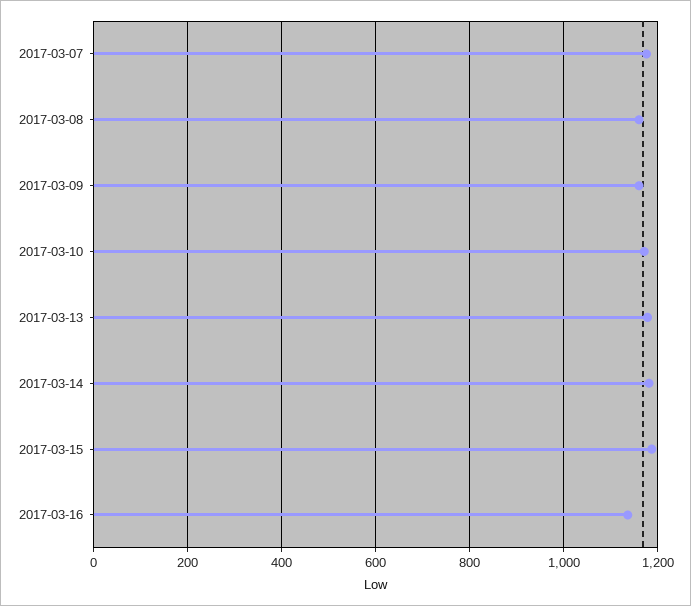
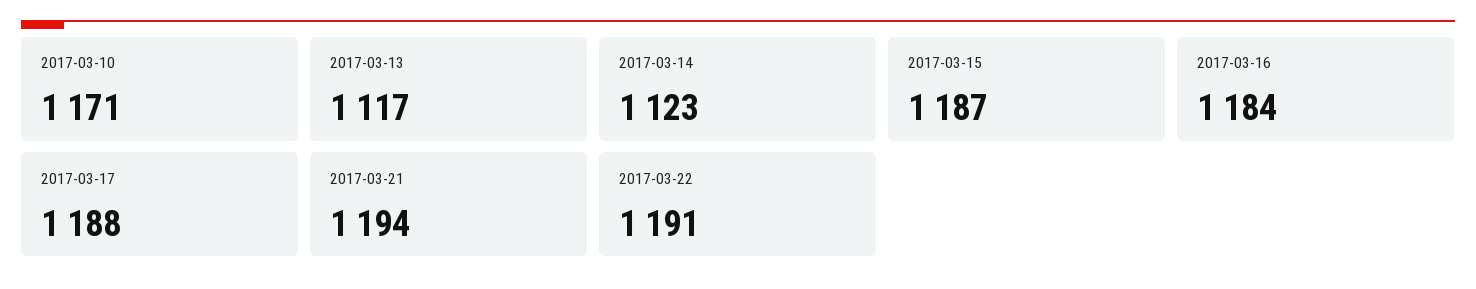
2017-03-07: 1180 -> none
2017-03-08: 1160 -> none
2017-03-09: 1160 -> none
2017-03-13: 1180 -> 1117
2017-03-14: 1180 -> 1123
2017-03-16: 1140 -> 1184
2017-03-17: none -> 1188
2017-03-21: none -> 1194
2017-03-22: none -> 1191

